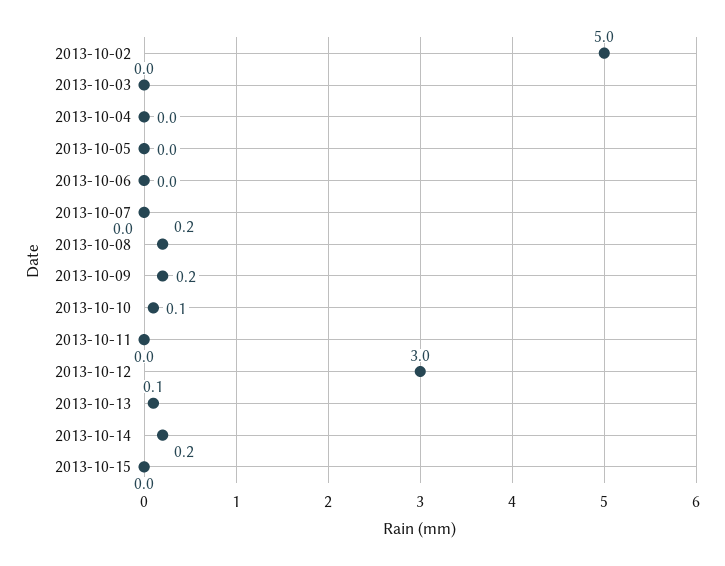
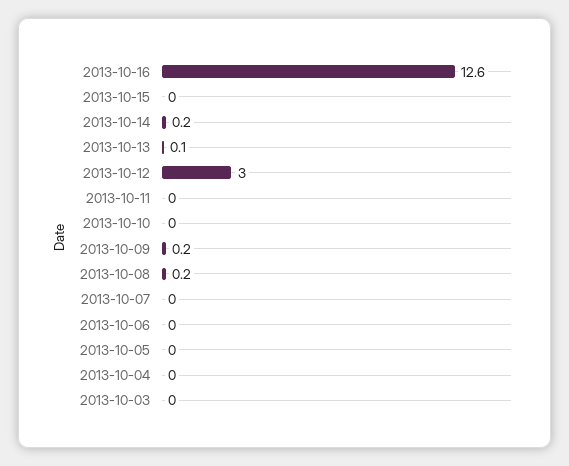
2013-10-02: 5 -> none
2013-10-10: 0.1 -> 0
2013-10-16: none -> 12.6

